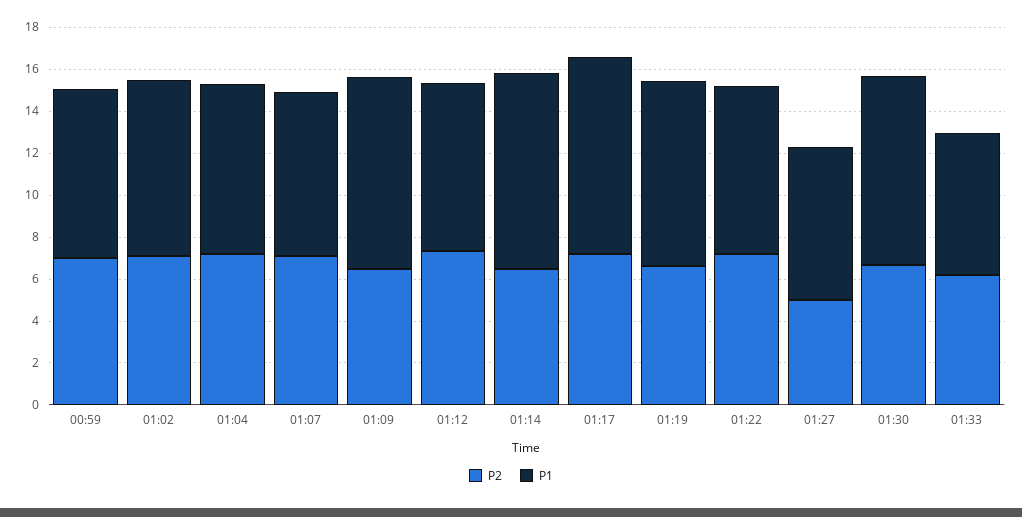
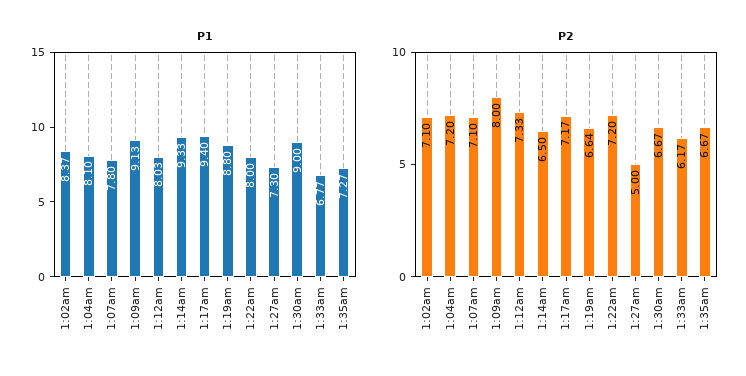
P2, 00:59: 7 -> none
P1, 00:59: 8 -> none
P2, 01:09: 6.5 -> 8
P1, 1:35am: none -> 7.27
P2, 1:35am: none -> 6.67

